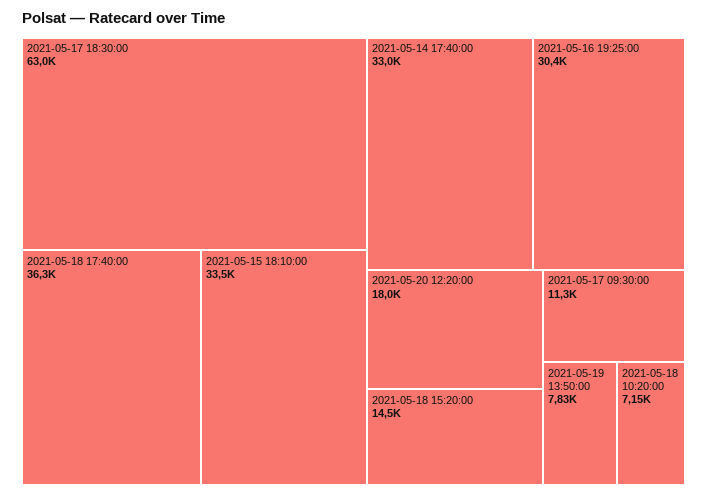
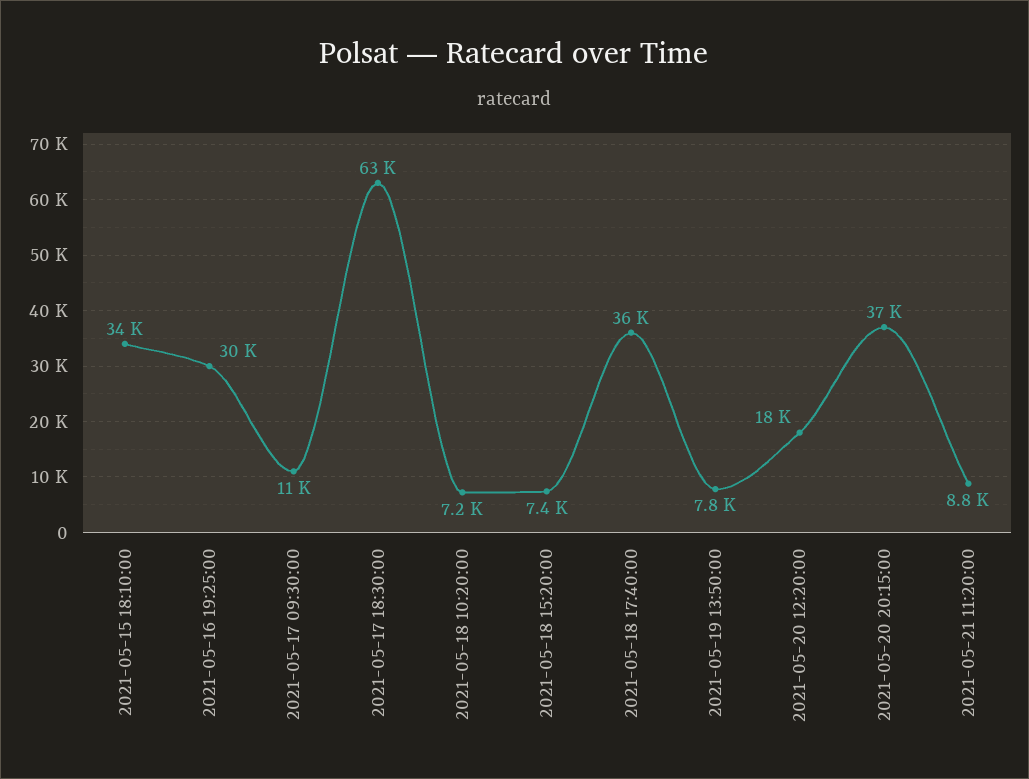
2021-05-14 17:40:00: 33000 -> none
2021-05-18 15:20:00: 14500 -> 7400
2021-05-20 20:15:00: none -> 37000
2021-05-21 11:20:00: none -> 8800

